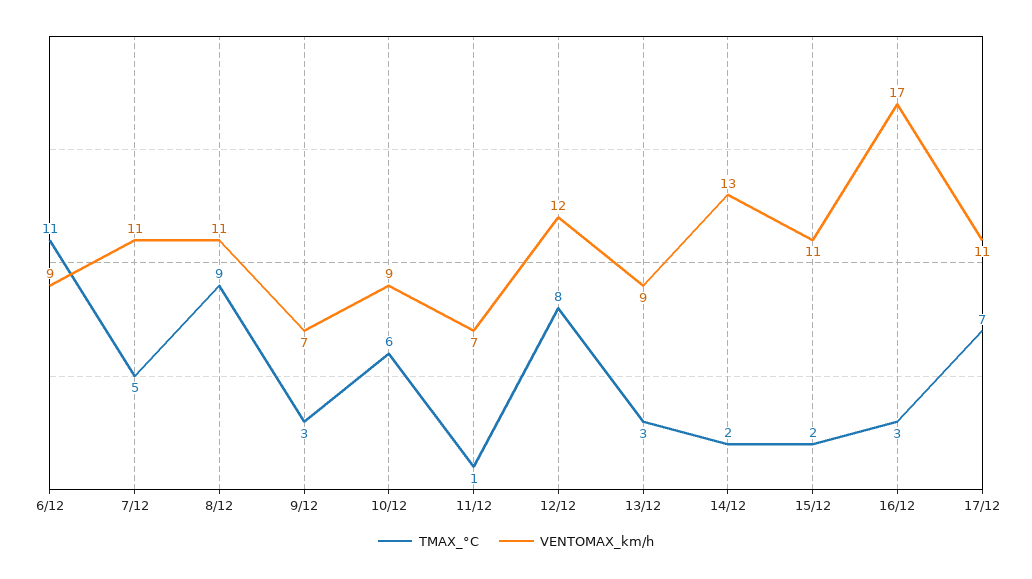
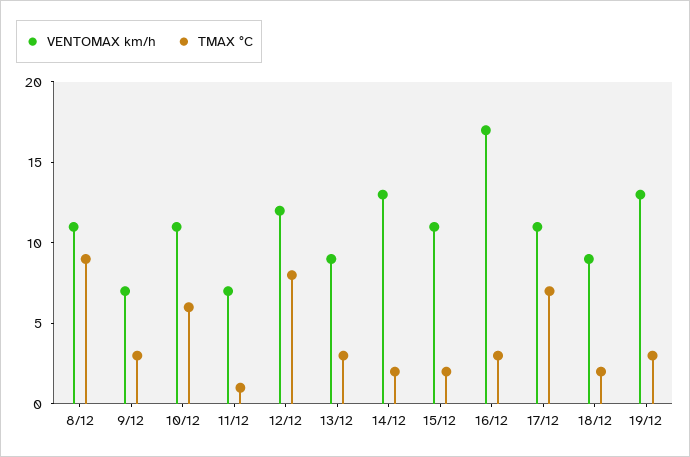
TMAX_°C, 6/12: 11 -> none
VENTOMAX_km/h, 6/12: 9 -> none
TMAX_°C, 7/12: 5 -> none
VENTOMAX_km/h, 7/12: 11 -> none
VENTOMAX_km/h, 10/12: 9 -> 11
VENTOMAX_km/h, 18/12: none -> 9
TMAX_°C, 18/12: none -> 2
VENTOMAX_km/h, 19/12: none -> 13
TMAX_°C, 19/12: none -> 3

